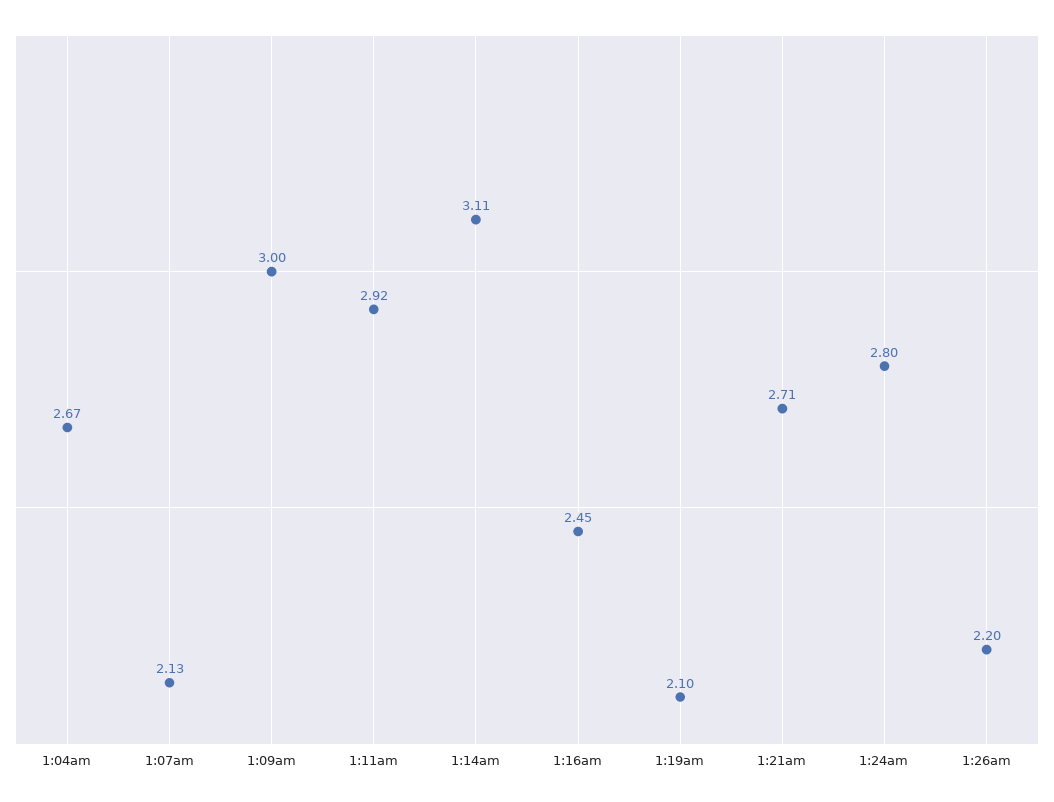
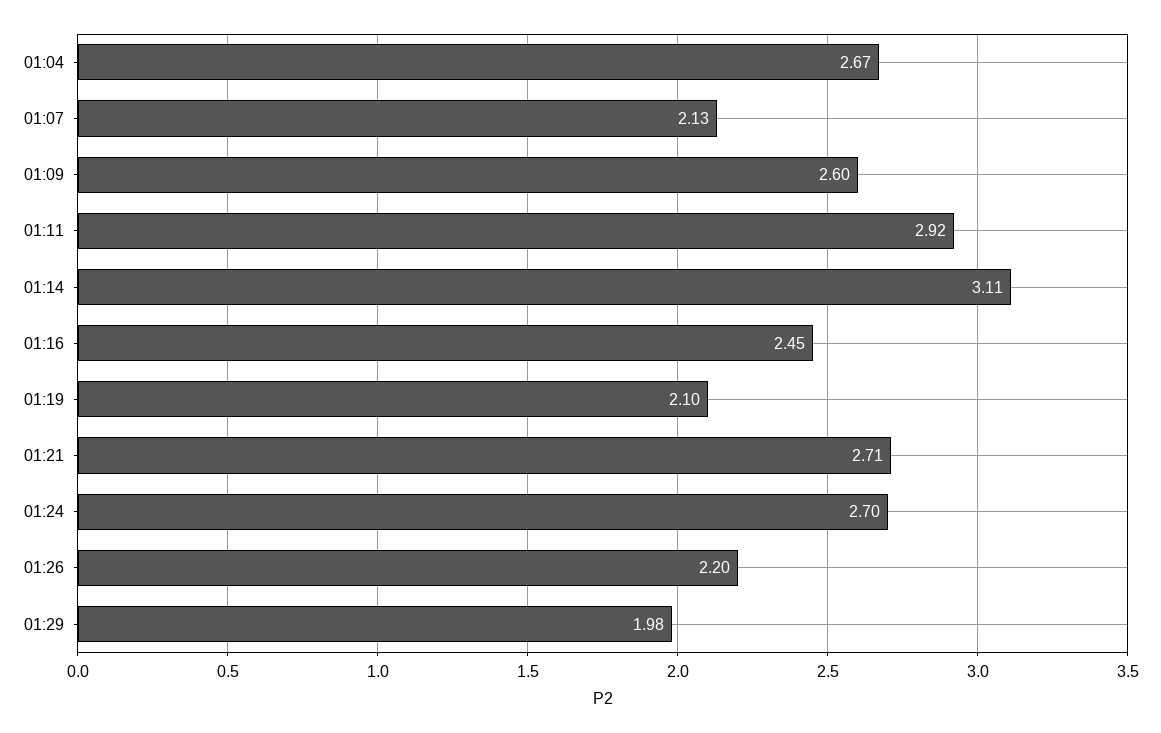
1:09am: 3 -> 2.6
1:24am: 2.8 -> 2.7
01:29: none -> 1.98

